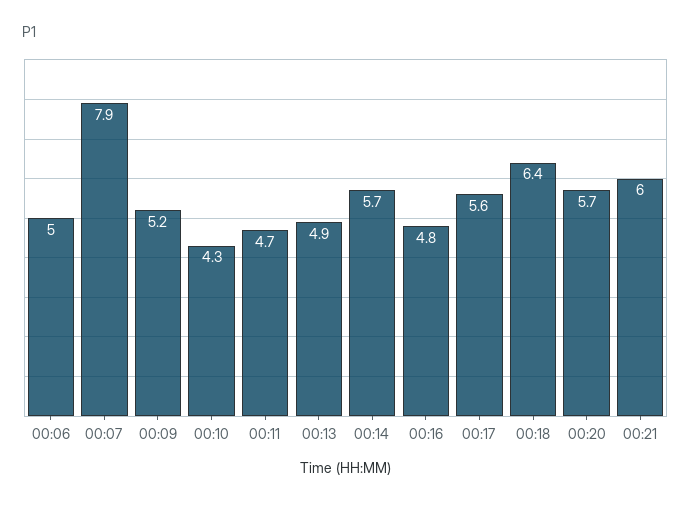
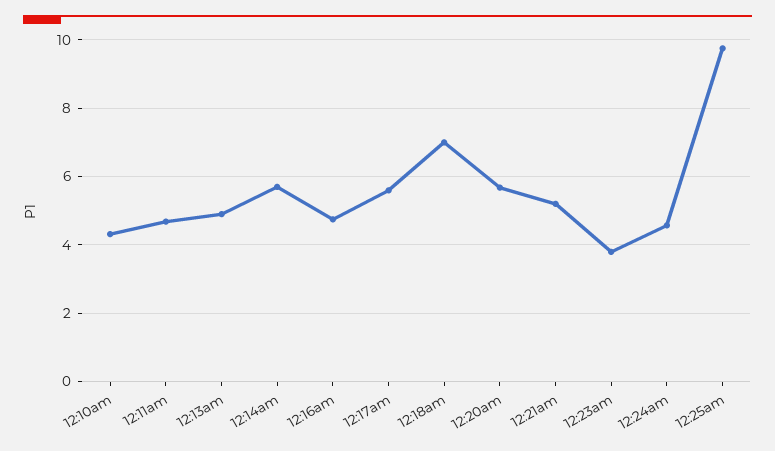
00:06: 5 -> none
00:07: 7.9 -> none
00:09: 5.2 -> none
00:18: 6.4 -> 7
00:21: 6 -> 5.2
12:23am: none -> 3.8
12:24am: none -> 4.6
12:25am: none -> 9.8

